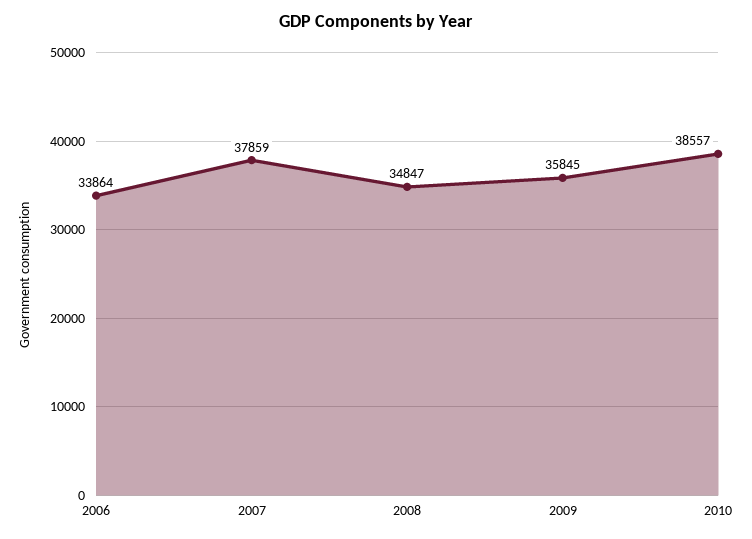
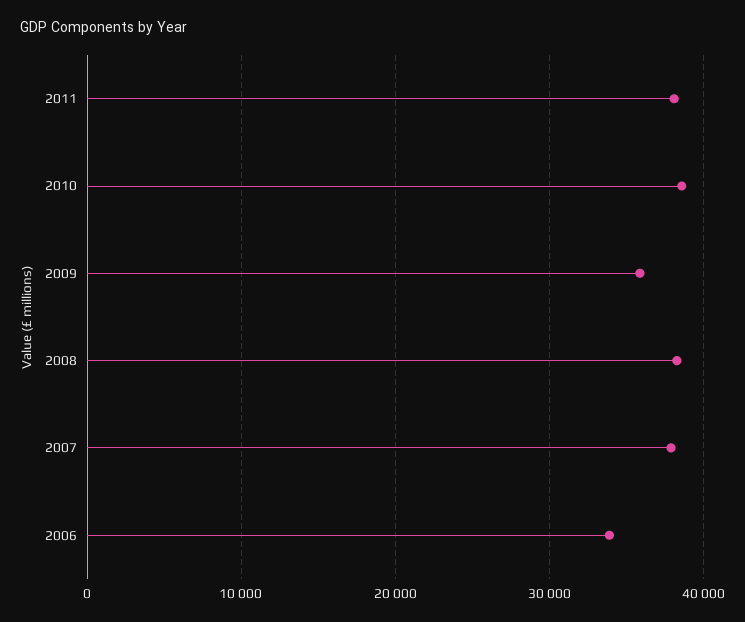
2008: 34847 -> 38000
2011: none -> 38000

